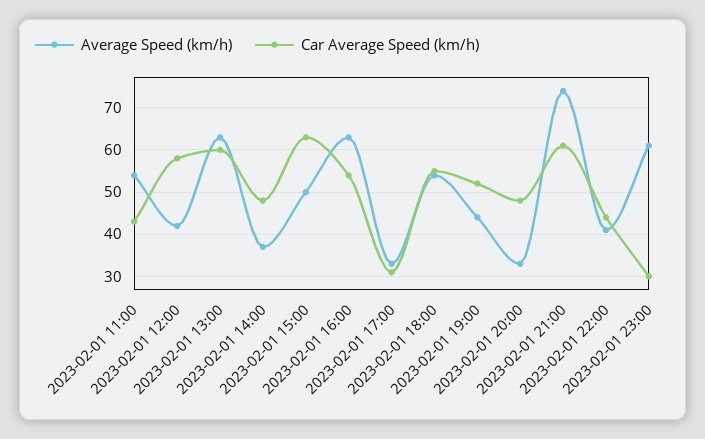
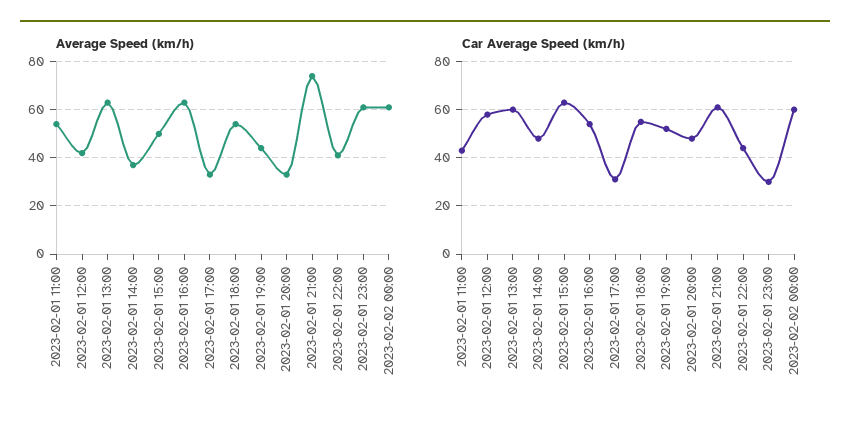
Average Speed (km/h), 2023-02-02 00:00: none -> 60
Car Average Speed (km/h), 2023-02-02 00:00: none -> 60

